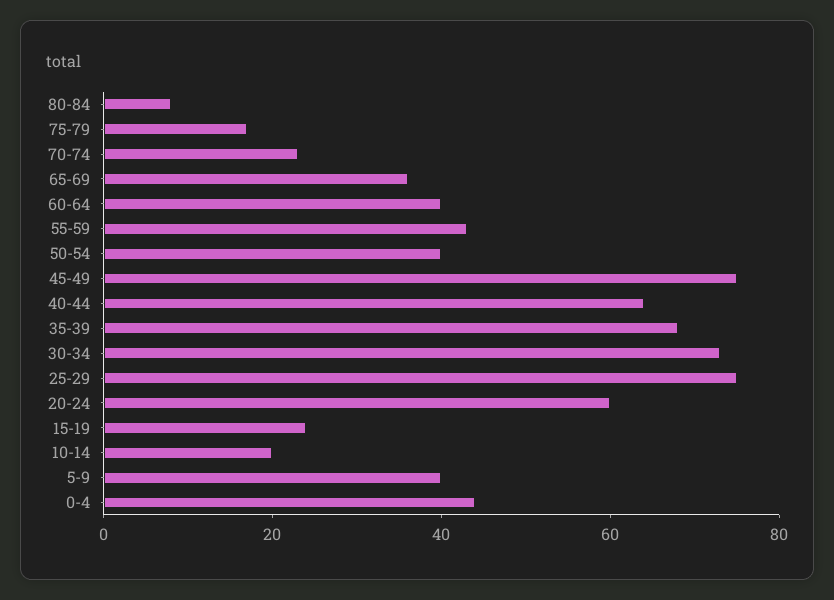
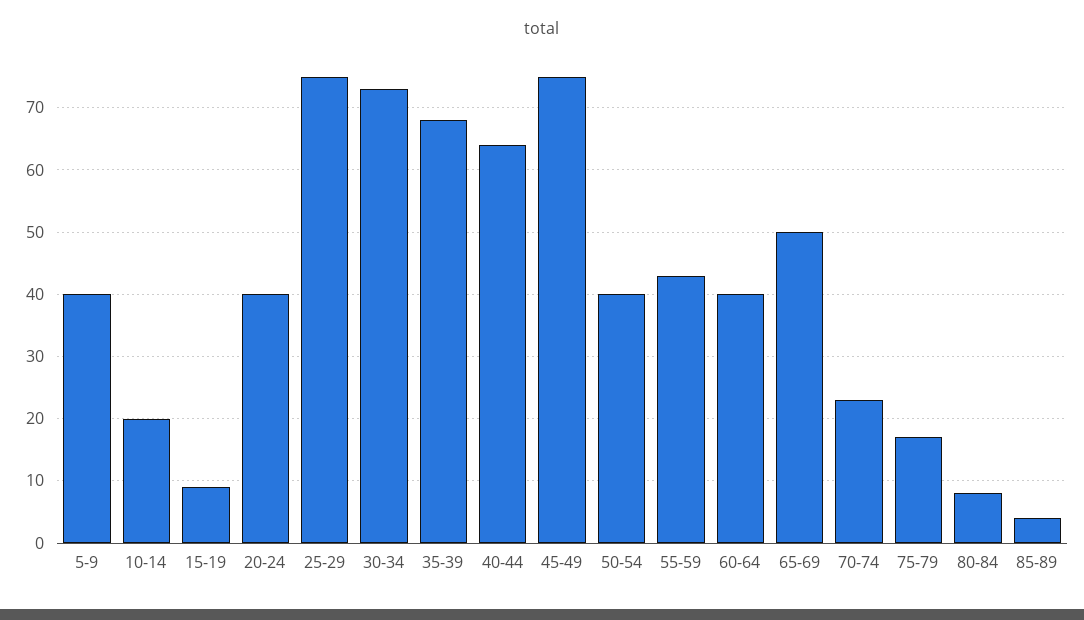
65-69: 35 -> 50
20-24: 60 -> 40
15-19: 25 -> 9
0-4: 45 -> none
85-89: none -> 4

